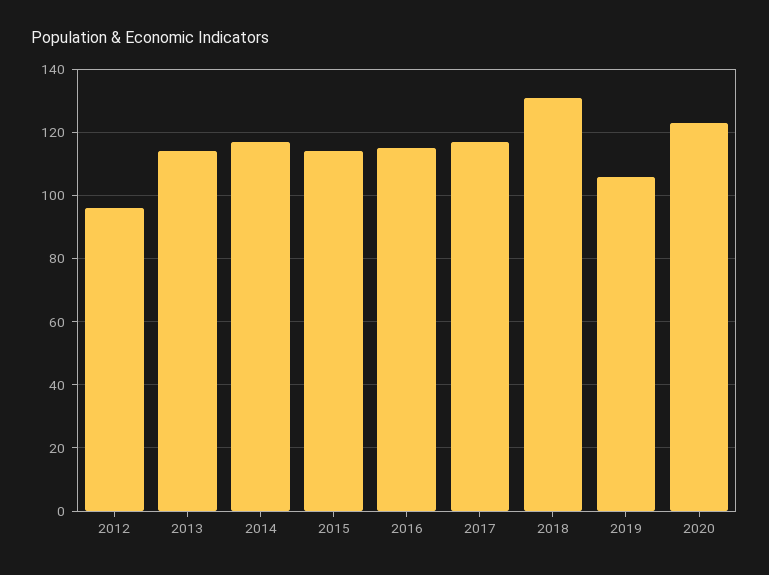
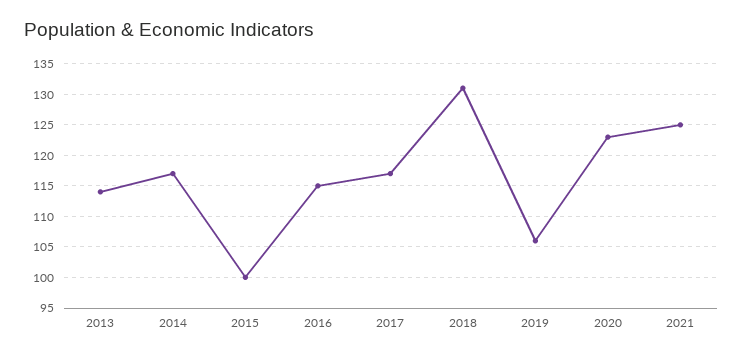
2012: 95 -> none
2015: 115 -> 100
2021: none -> 125

